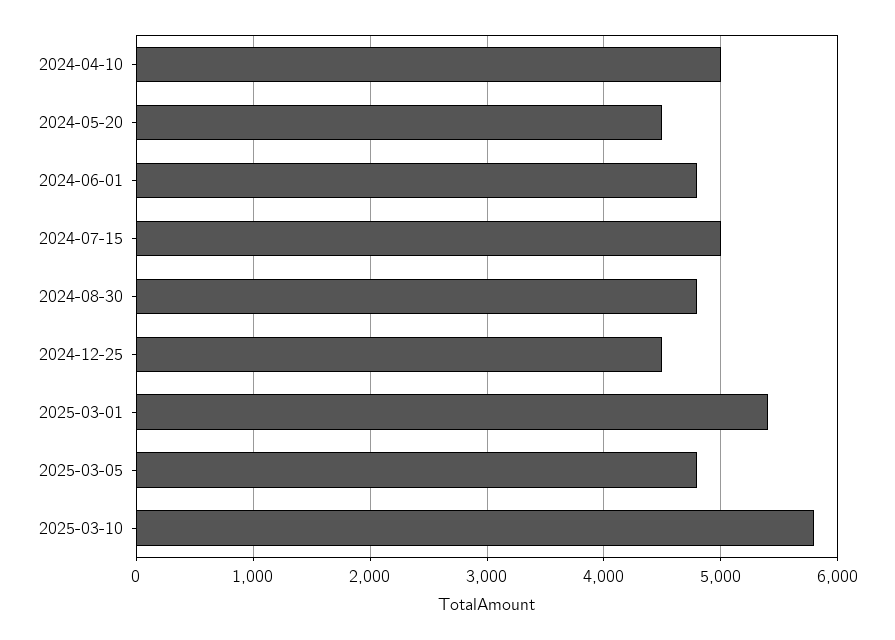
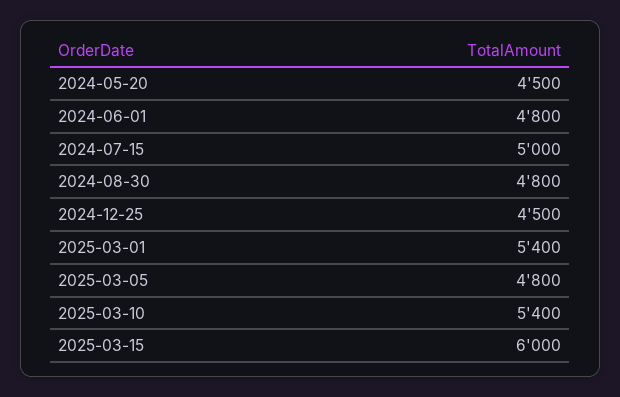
2024-04-10: 5000 -> none
2025-03-10: 5800 -> 5400
2025-03-15: none -> 6000

